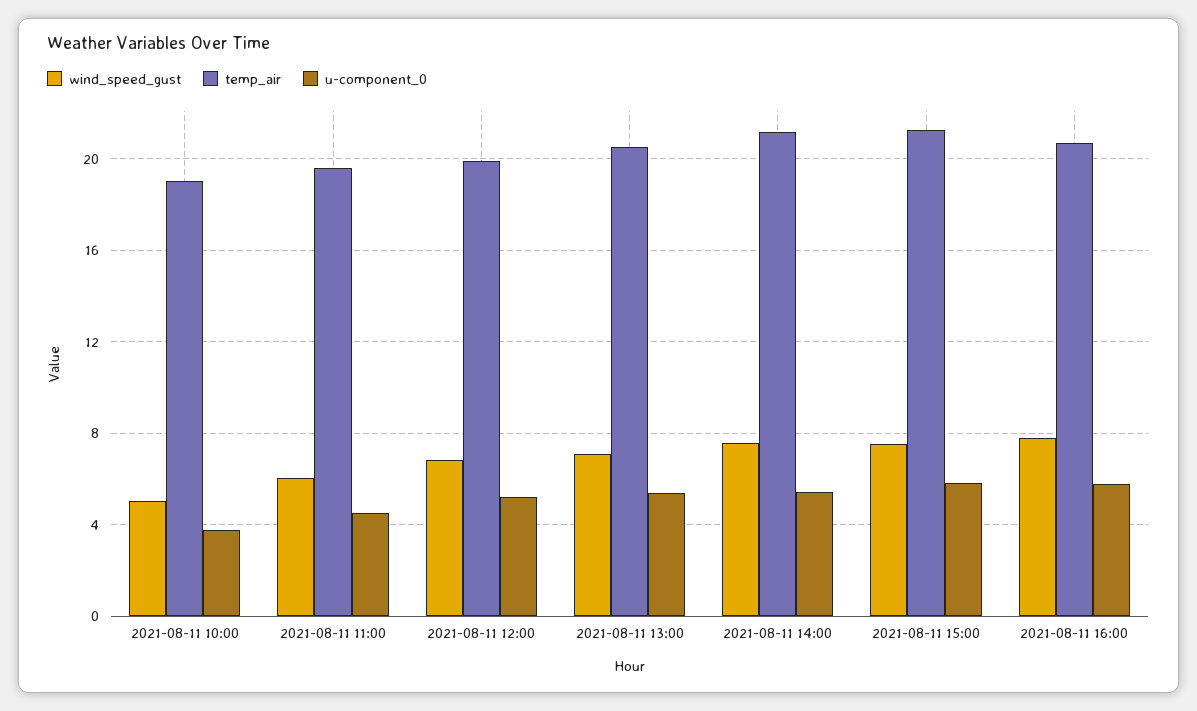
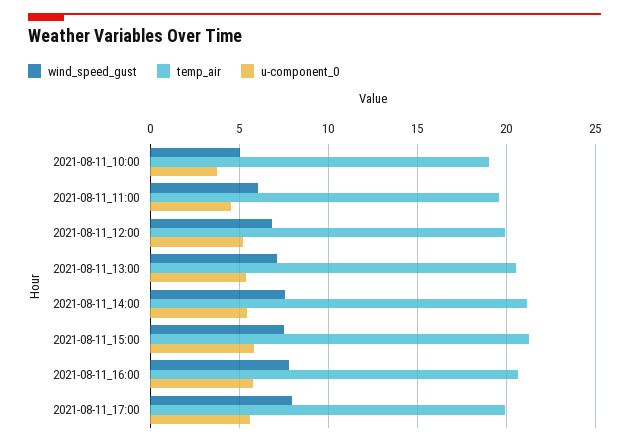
wind_speed_gust, 2021-08-11_17:00: none -> 8
temp_air, 2021-08-11_17:00: none -> 20
u-component_0, 2021-08-11_17:00: none -> 5.5

